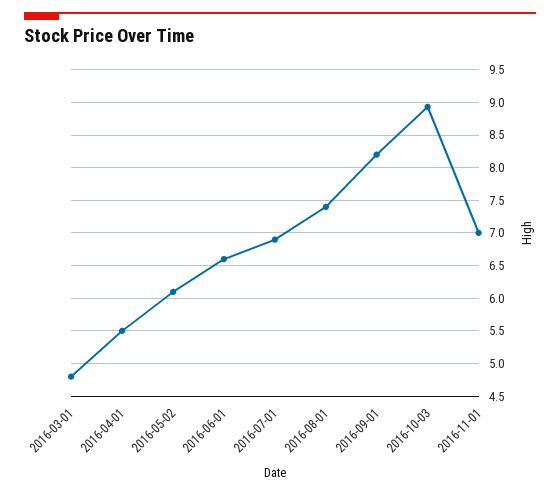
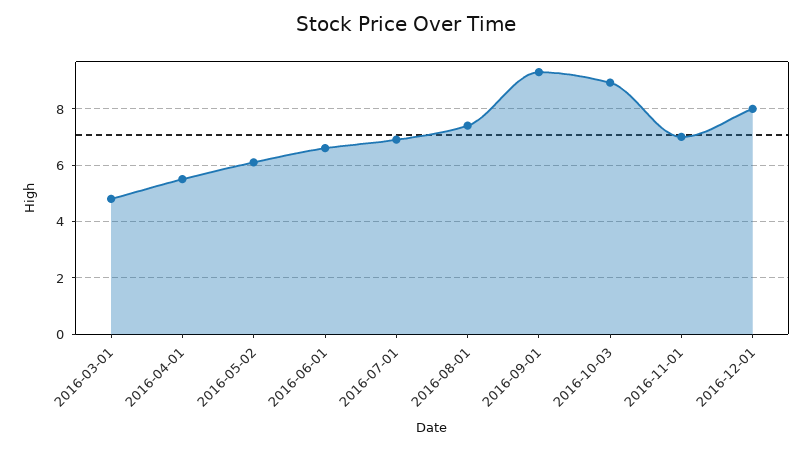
2016-09-01: 8.2 -> 9.25
2016-12-01: none -> 8

